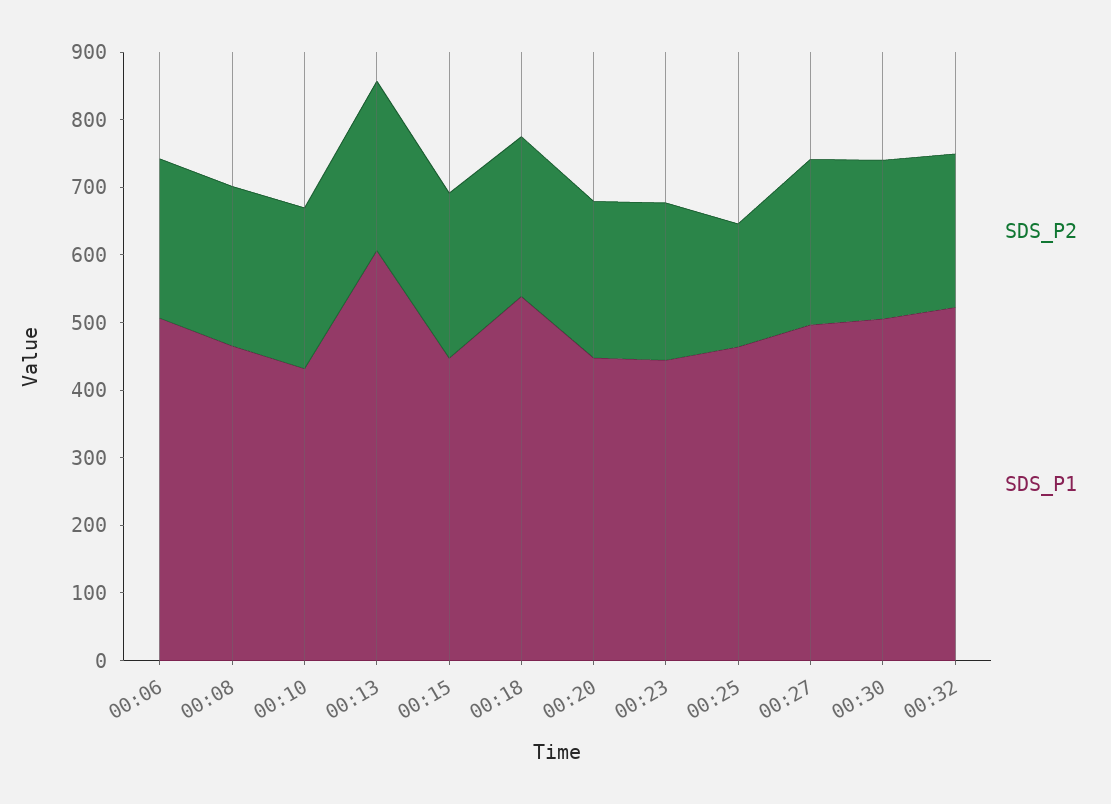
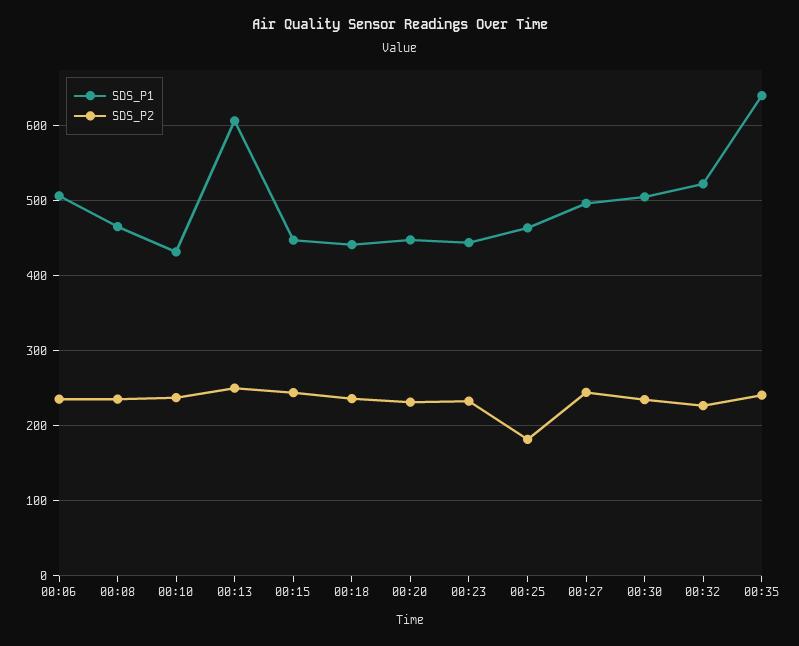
SDS_P1, 00:18: 540 -> 440
SDS_P1, 00:35: none -> 640
SDS_P2, 00:35: none -> 240

